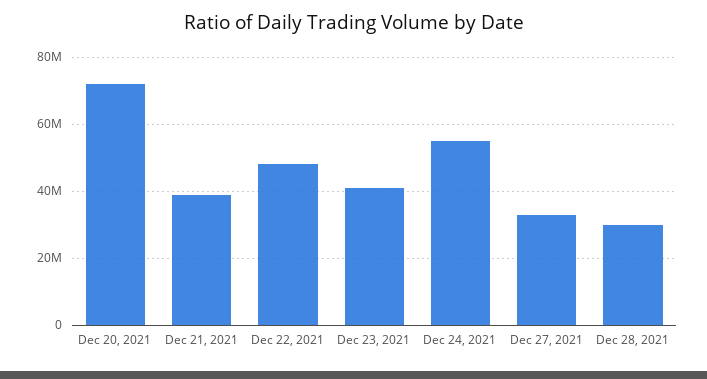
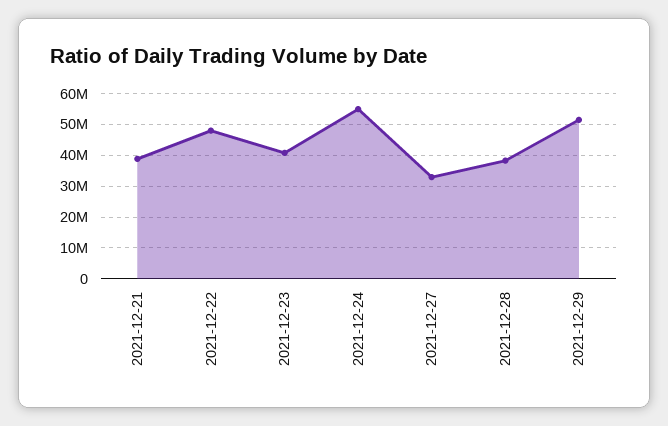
Dec 20, 2021: 72000000 -> none
Dec 28, 2021: 30000000 -> 38000000
2021-12-29: none -> 52000000

